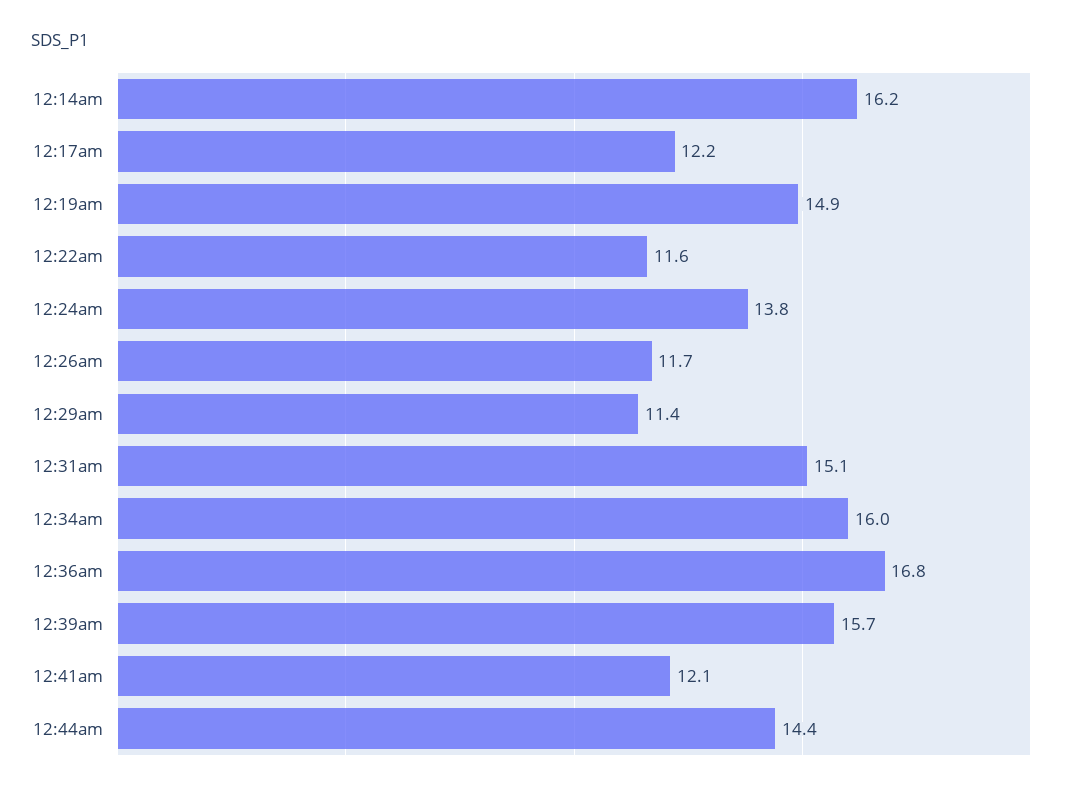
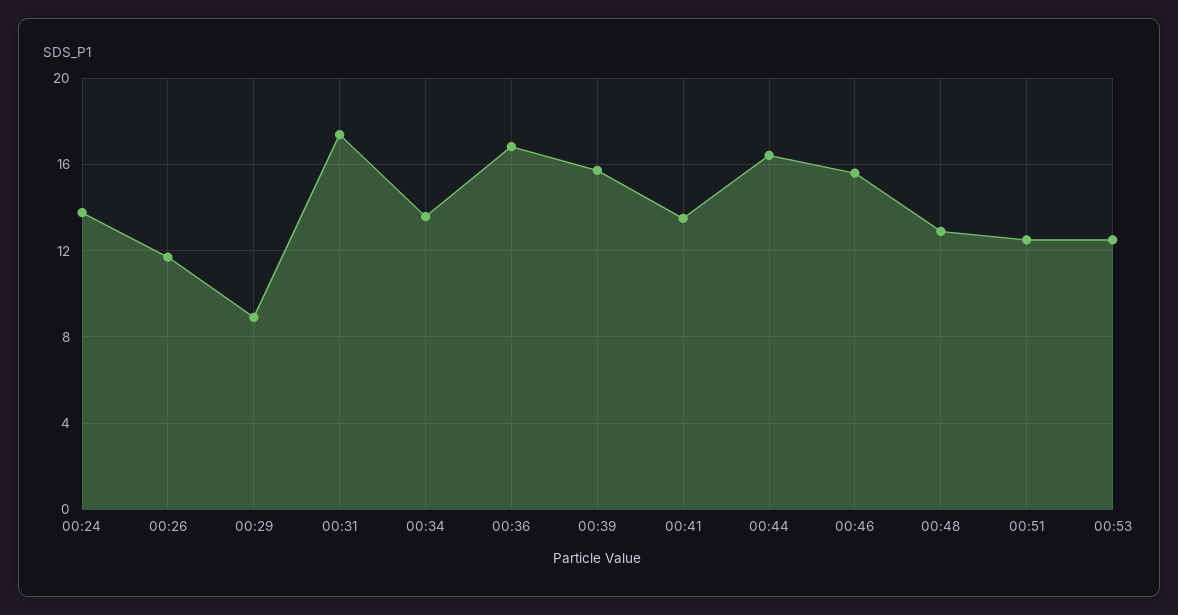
12:14am: 16.2 -> none
12:17am: 12.2 -> none
12:19am: 14.9 -> none
12:22am: 11.6 -> none
12:29am: 11.4 -> 9
12:31am: 15.1 -> 17.5
12:34am: 16 -> 13.5
12:41am: 12.1 -> 13.5
12:44am: 14.4 -> 16.5
00:46: none -> 15.5
00:48: none -> 13
00:51: none -> 12.5
00:53: none -> 12.5

